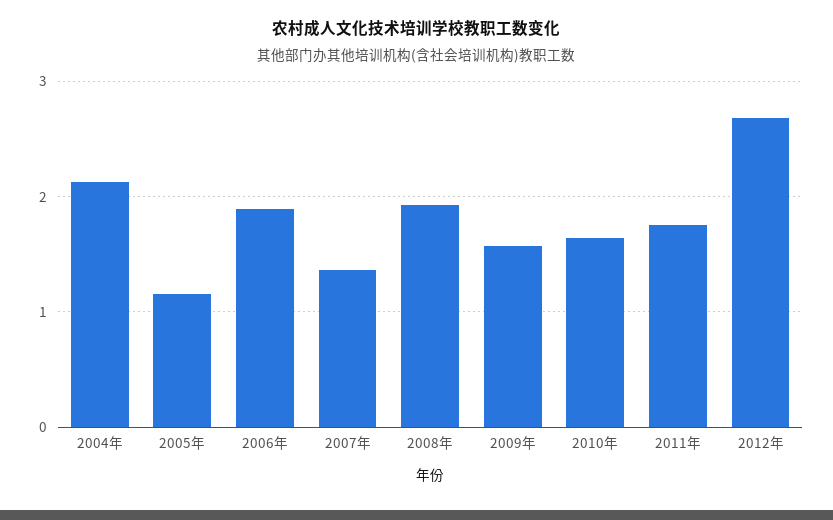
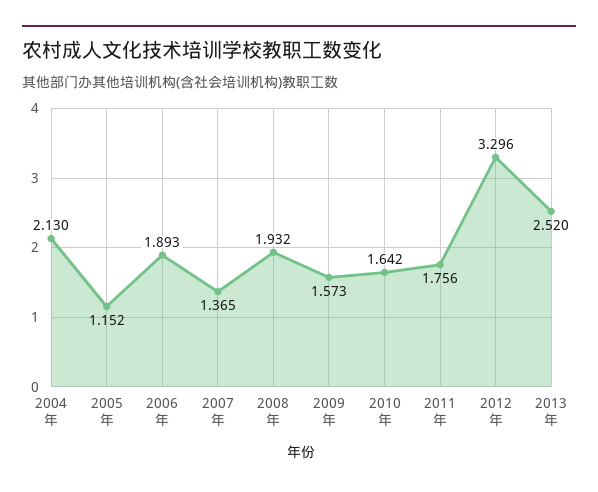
2012年: 2.7 -> 3.296
2013年: none -> 2.52

